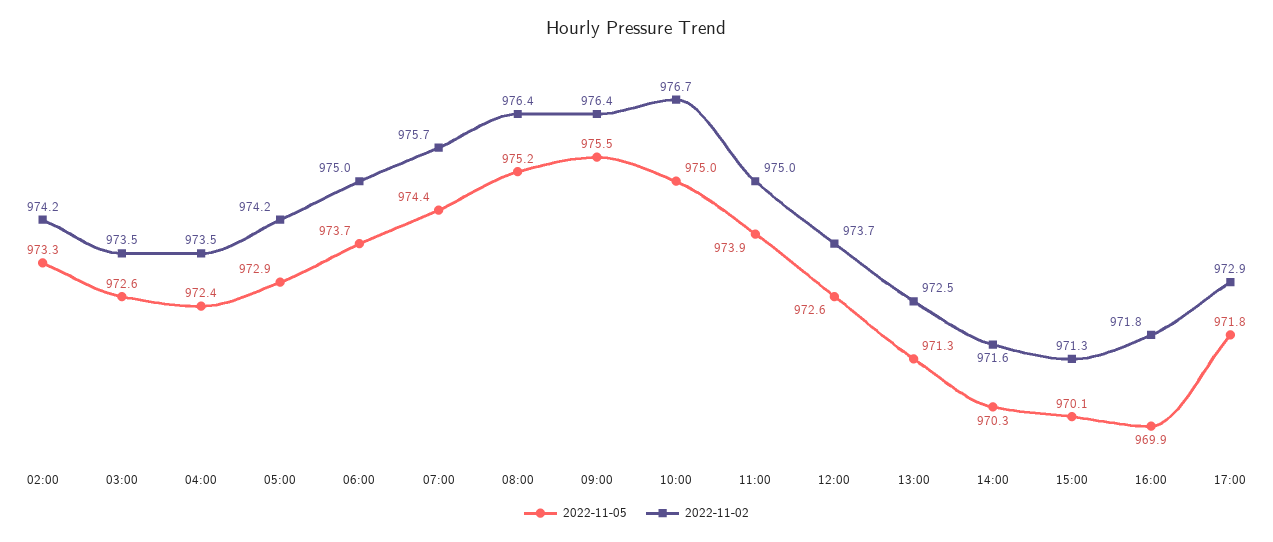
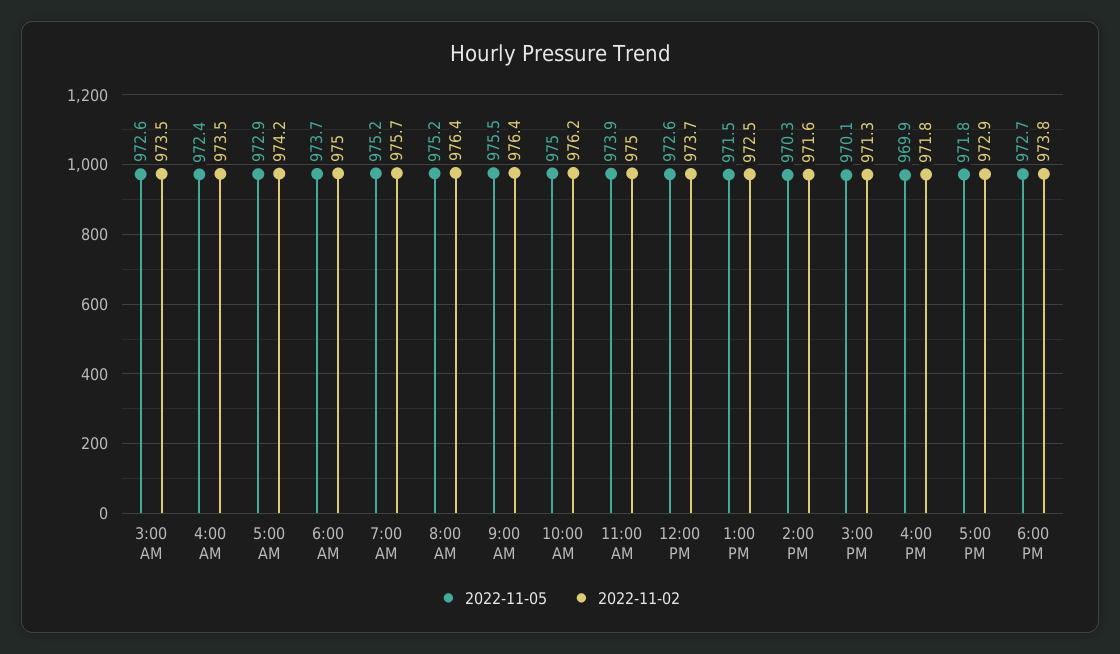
2022-11-05, 02:00: 973.3 -> none
2022-11-02, 02:00: 974.2 -> none
2022-11-05, 07:00: 974.4 -> 975.2
2022-11-02, 10:00: 976.7 -> 976.2
2022-11-05, 13:00: 971.3 -> 971.5
2022-11-05, 6:00 PM: none -> 972.7
2022-11-02, 6:00 PM: none -> 973.8

